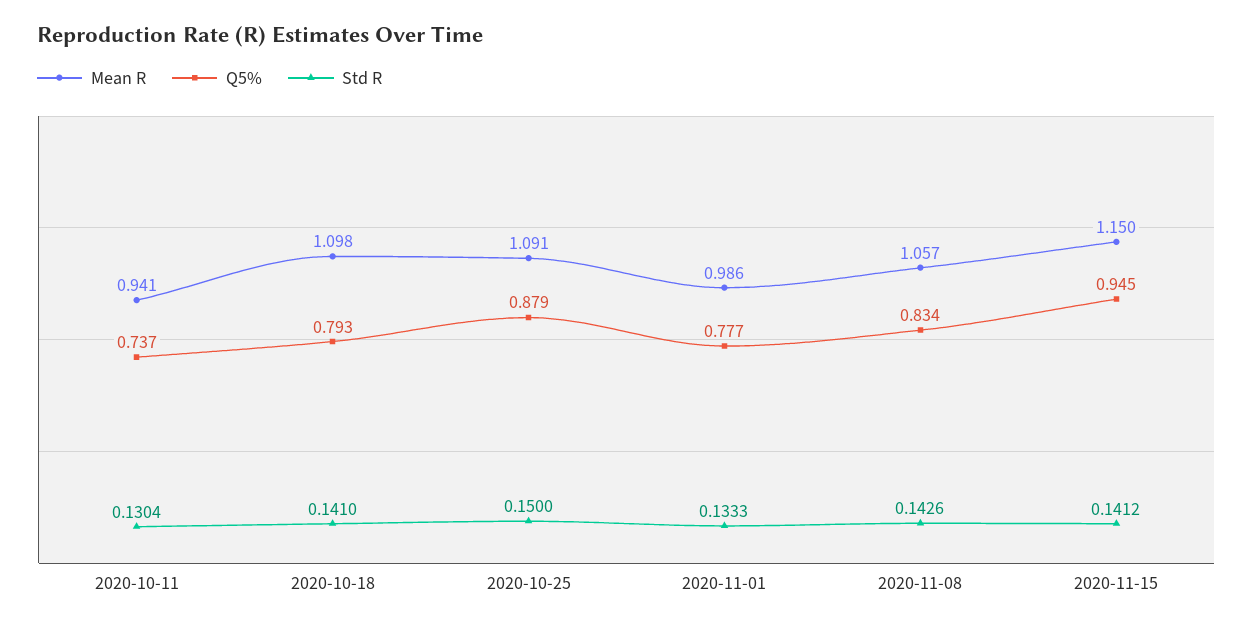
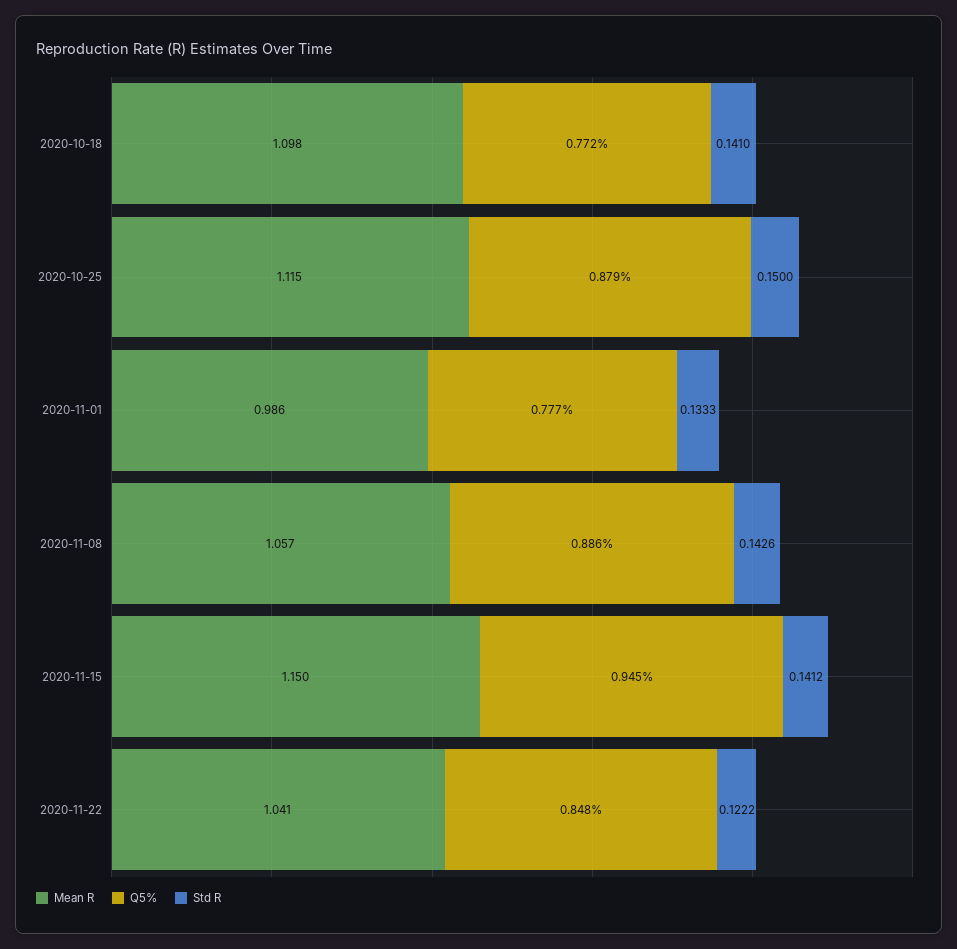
Mean R, 2020-10-11: 0.941 -> none
Q5%, 2020-10-11: 0.737 -> none
Std R, 2020-10-11: 0.1304 -> none
Q5%, 2020-10-18: 0.793 -> 0.772
Mean R, 2020-10-25: 1.091 -> 1.115
Q5%, 2020-11-08: 0.834 -> 0.886
Mean R, 2020-11-22: none -> 1.041
Q5%, 2020-11-22: none -> 0.848
Std R, 2020-11-22: none -> 0.1222

